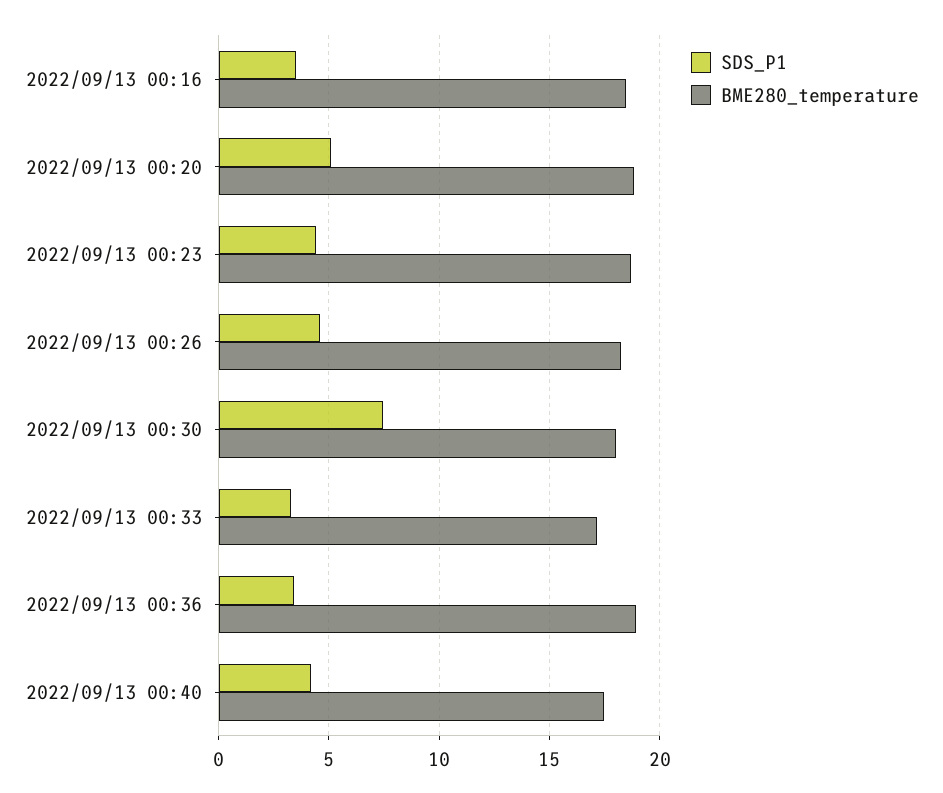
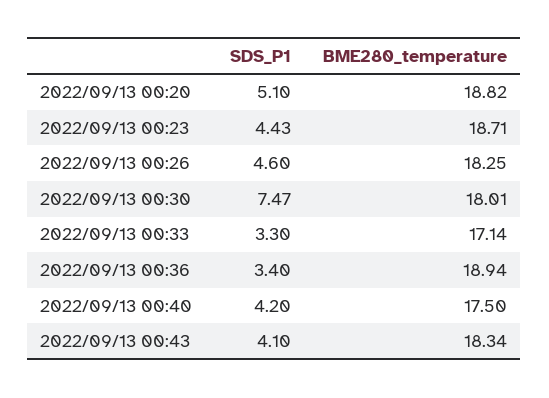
SDS_P1, 2022/09/13 00:16: 3.5 -> none
BME280_temperature, 2022/09/13 00:16: 18.5 -> none
SDS_P1, 2022/09/13 00:43: none -> 4.1
BME280_temperature, 2022/09/13 00:43: none -> 18.34

